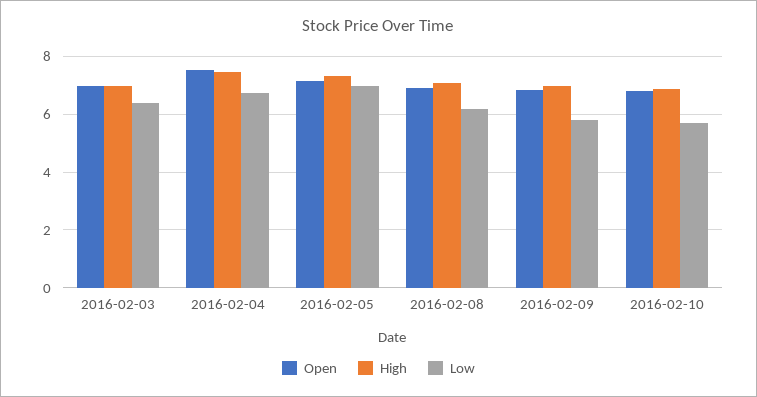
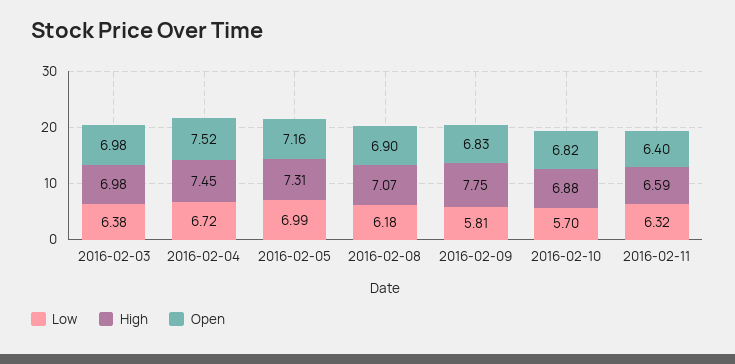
High, 2016-02-09: 7 -> 7.75
Low, 2016-02-11: none -> 6.32
High, 2016-02-11: none -> 6.59
Open, 2016-02-11: none -> 6.4

